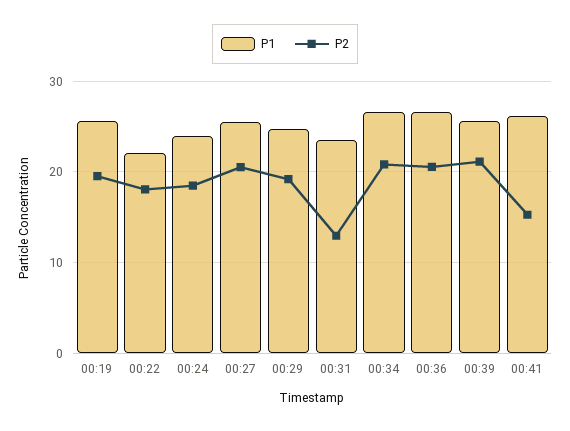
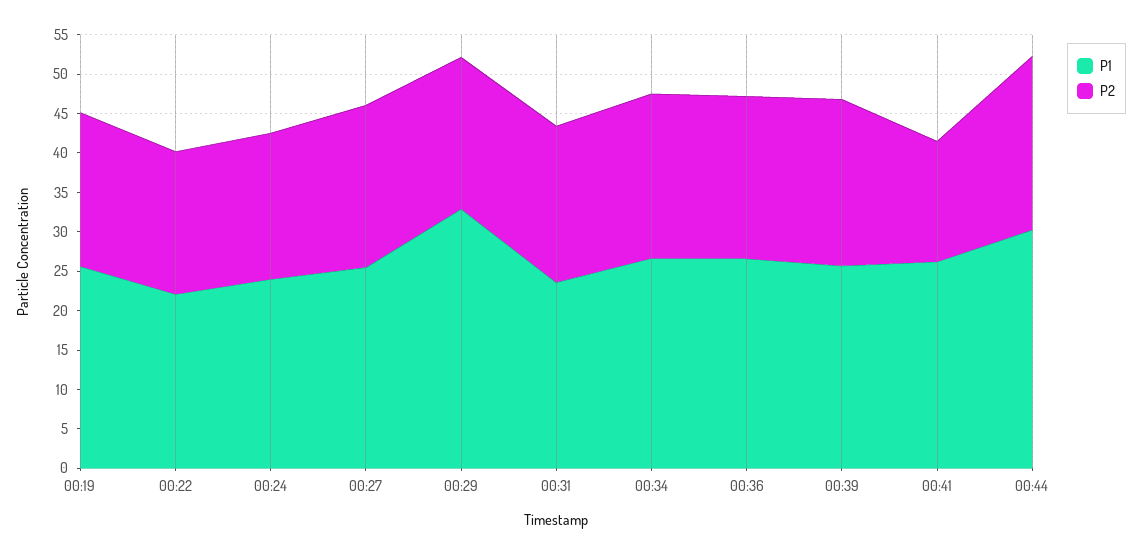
P1, 00:29: 25 -> 32.5
P2, 00:31: 13 -> 20
P1, 00:44: none -> 30
P2, 00:44: none -> 22.5

